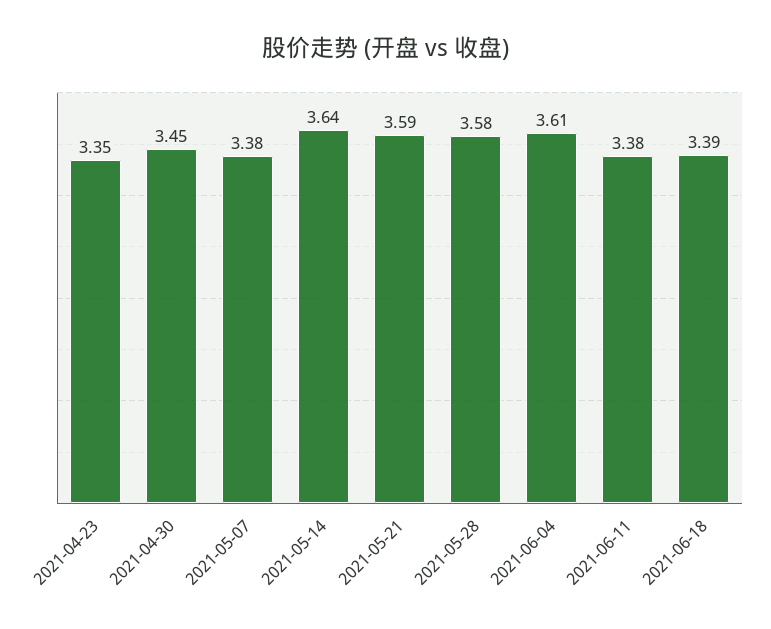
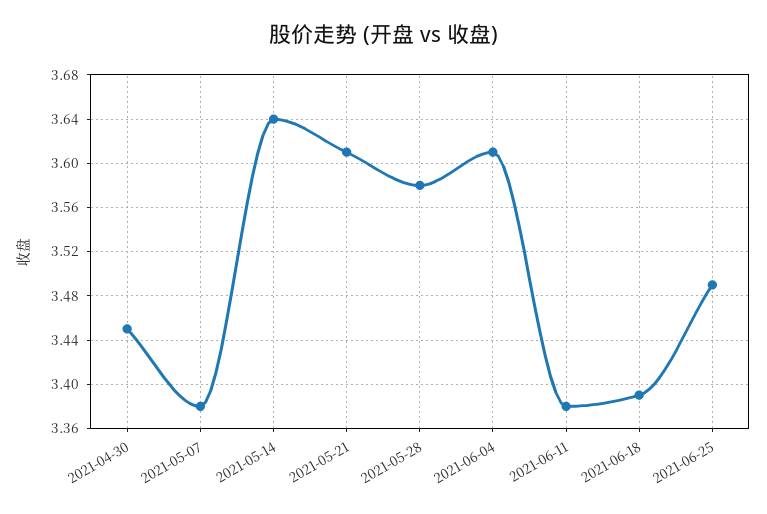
2021-04-23: 3.35 -> none
2021-05-21: 3.59 -> 3.61
2021-06-25: none -> 3.49

